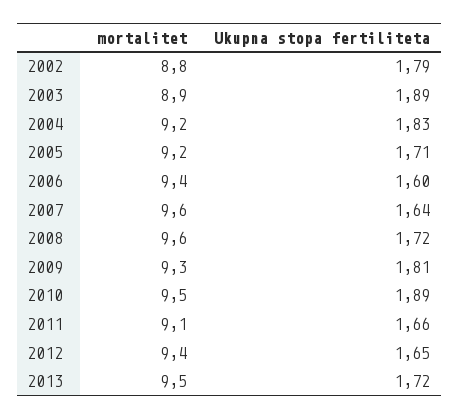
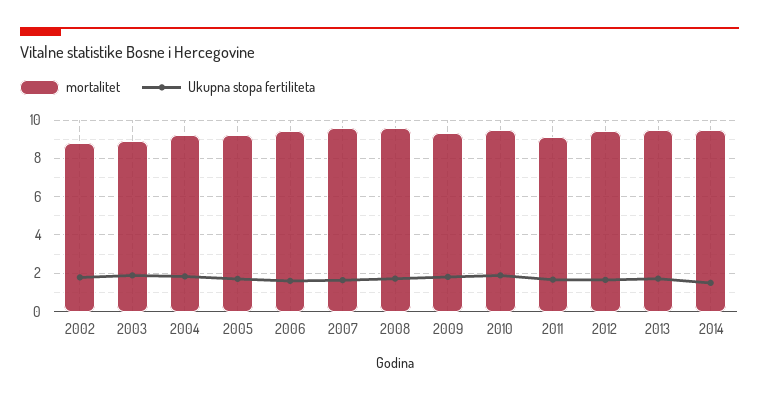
mortalitet, 2014: none -> 9.5
Ukupna stopa fertiliteta, 2014: none -> 1.5

